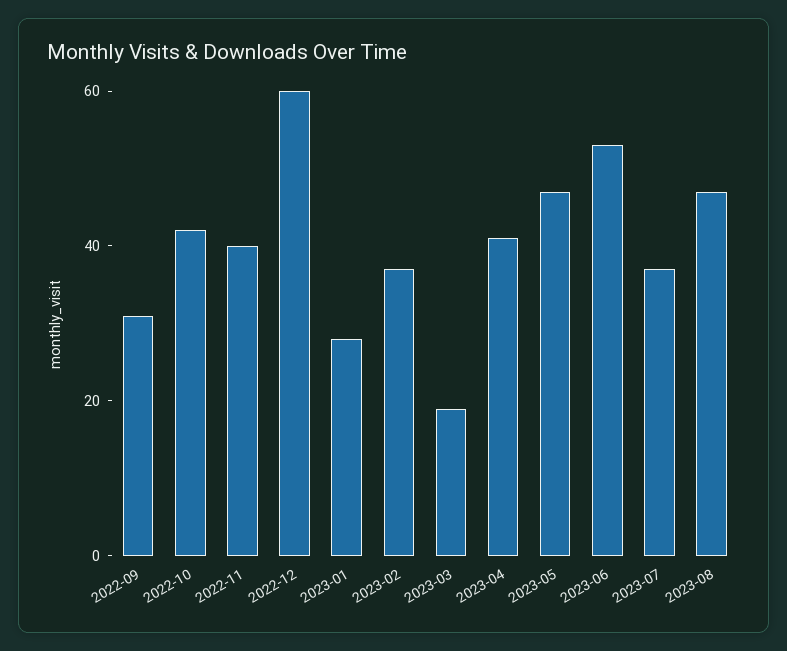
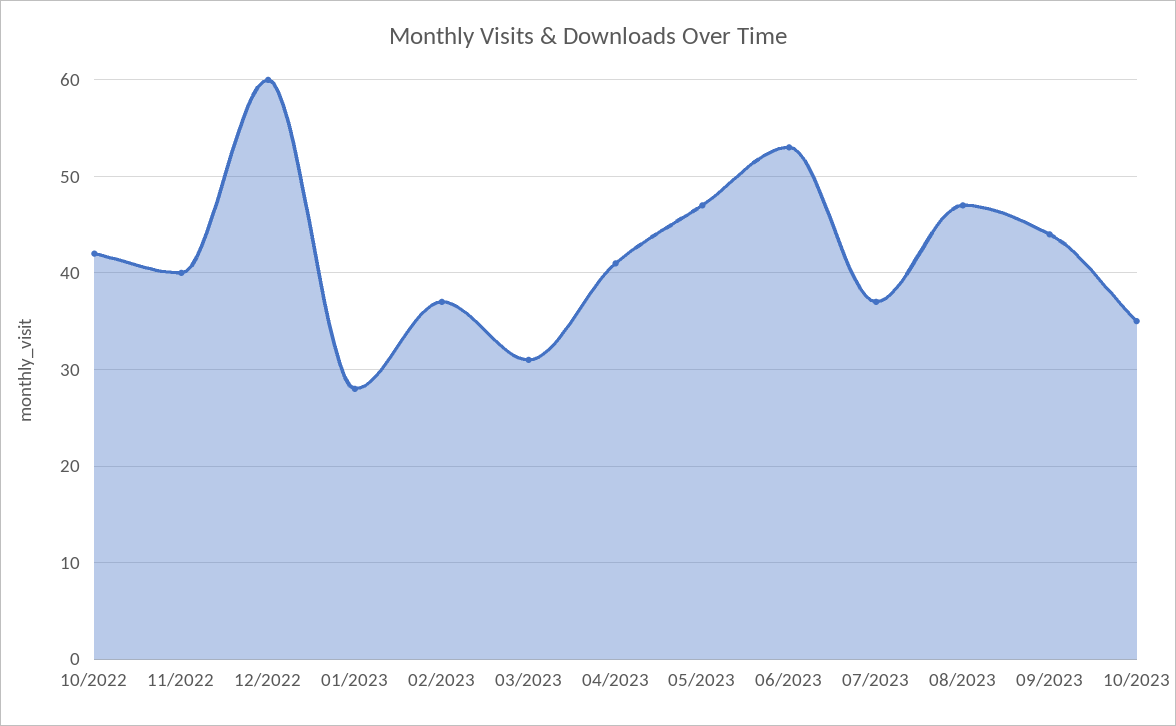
2022-09: 30 -> none
2023-03: 20 -> 31
09/2023: none -> 44
10/2023: none -> 35

